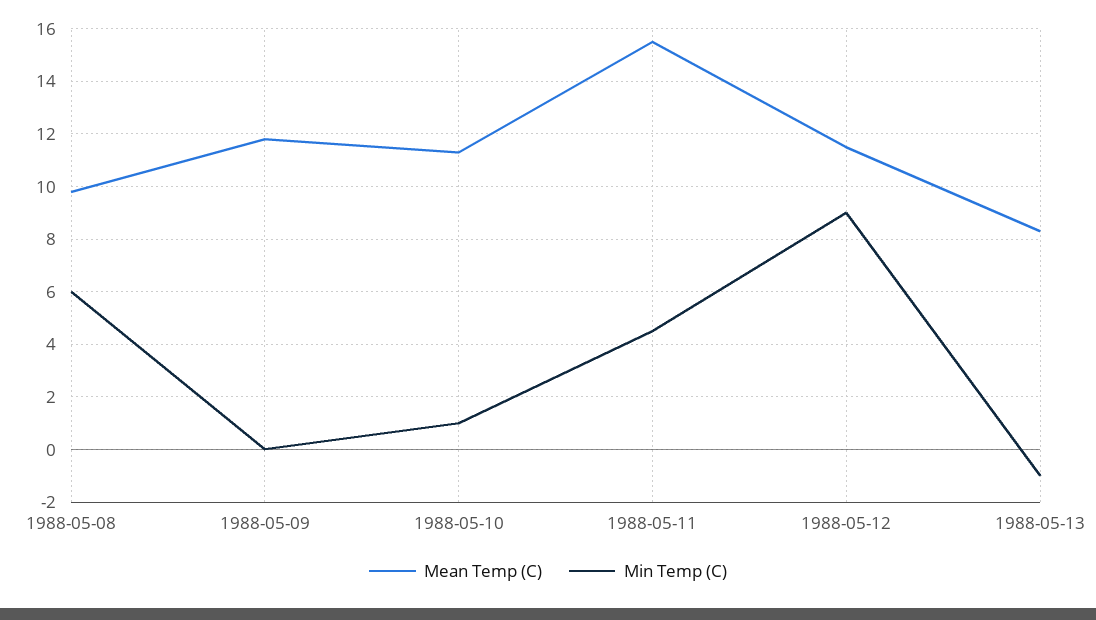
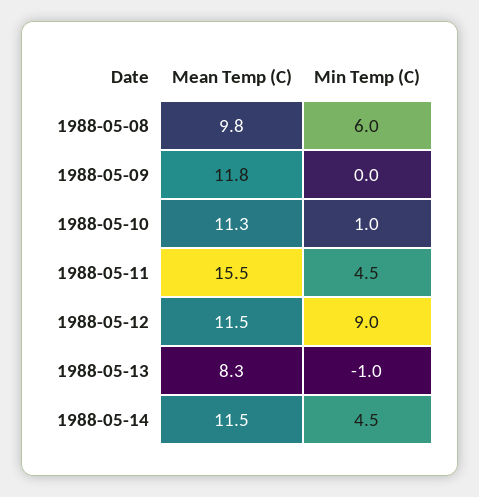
Mean Temp (C), 1988-05-14: none -> 11.5
Min Temp (C), 1988-05-14: none -> 4.5

